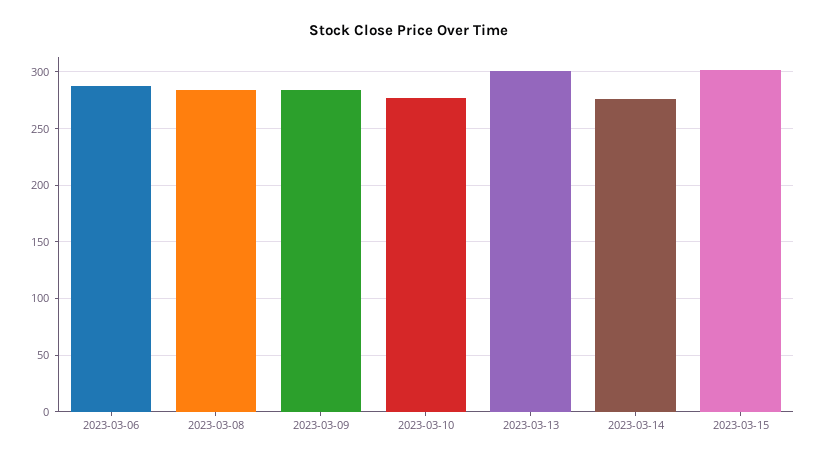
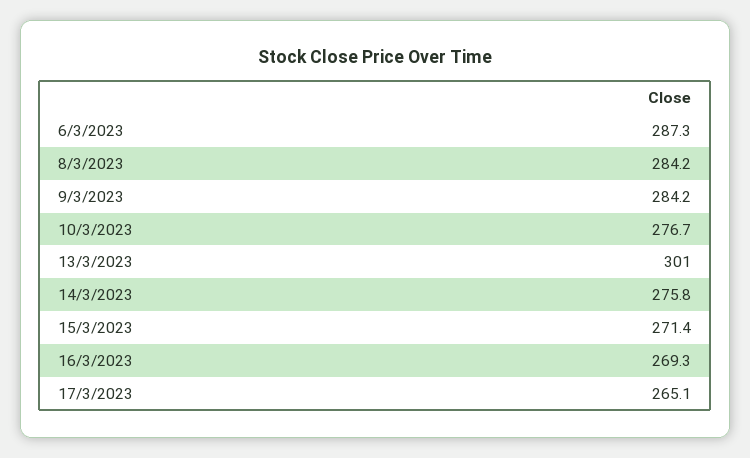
2023-03-15: 300 -> 271.4
16/3/2023: none -> 269.3
17/3/2023: none -> 265.1

